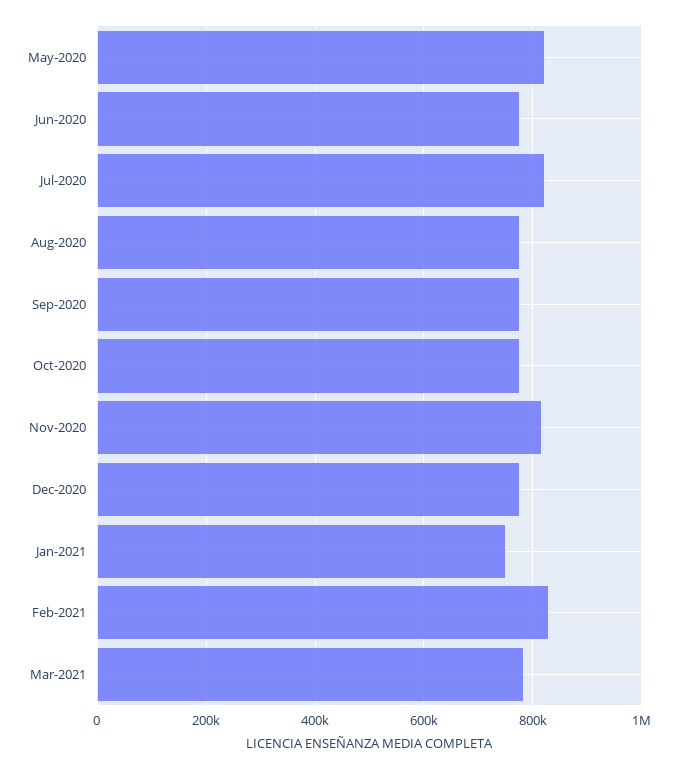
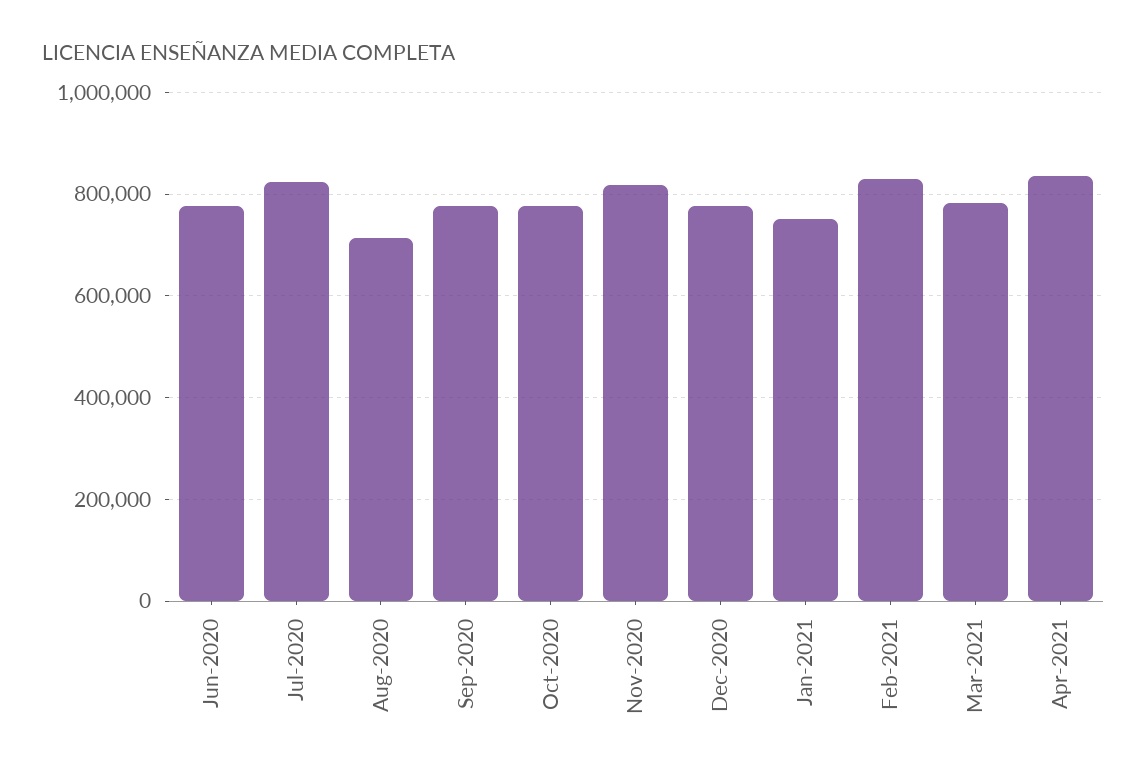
May-2020: 820000 -> none
Aug-2020: 780000 -> 720000
Apr-2021: none -> 840000

